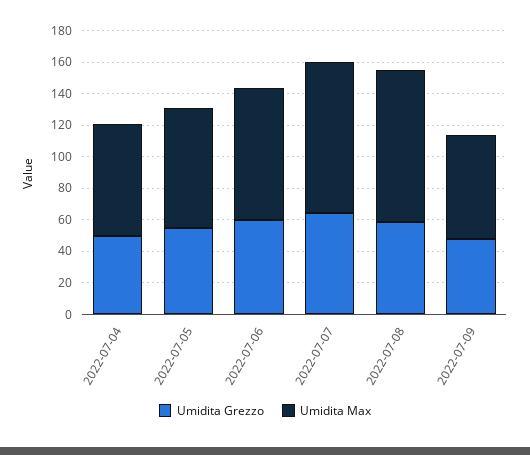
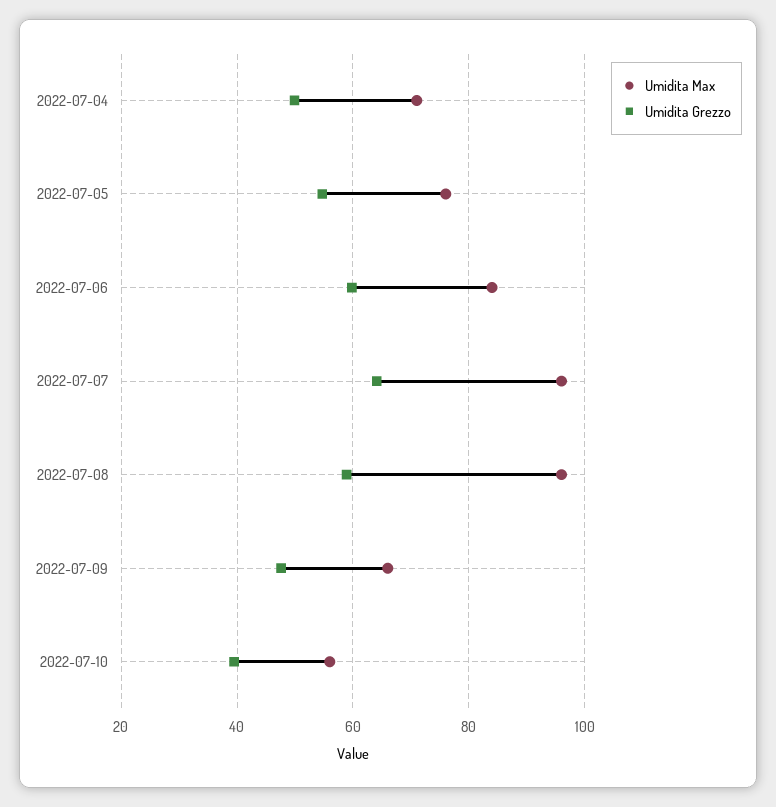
Umidita Max, 2022-07-10: none -> 56
Umidita Grezzo, 2022-07-10: none -> 40

